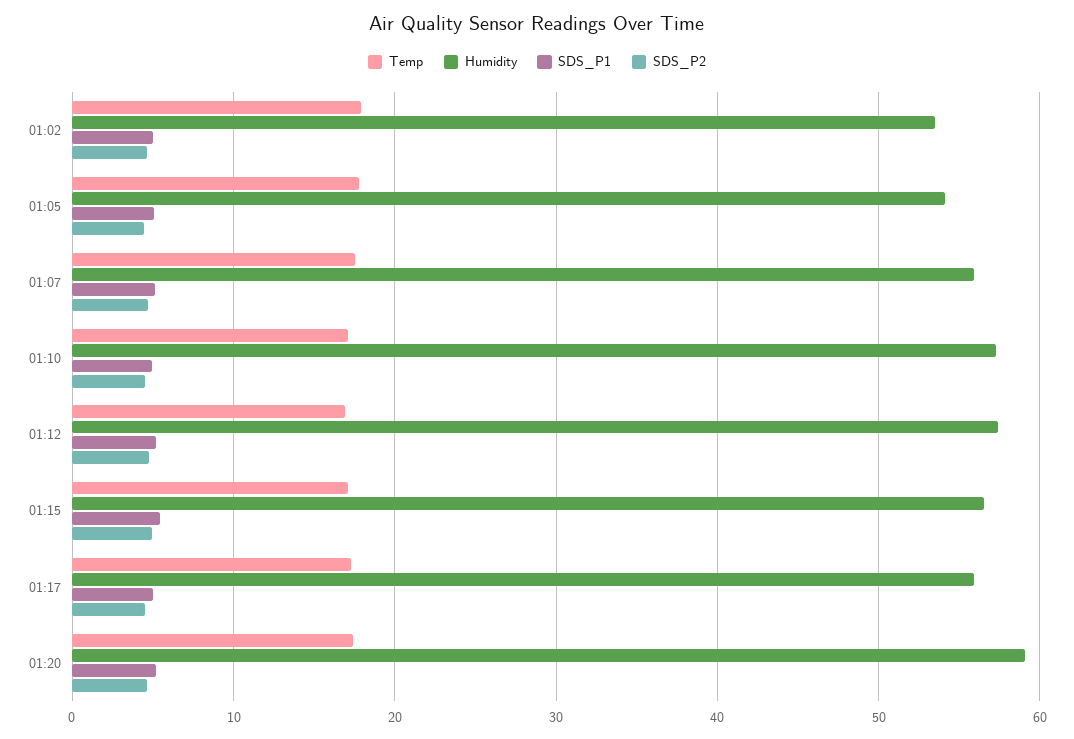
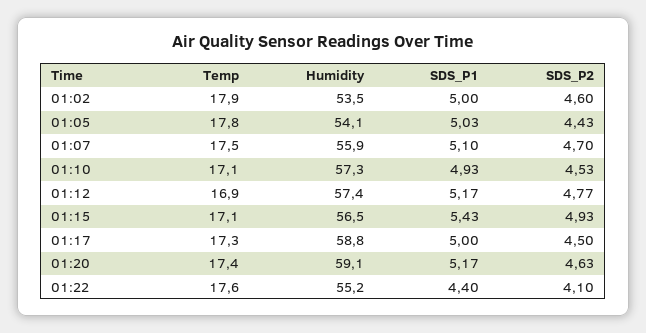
Humidity, 01:17: 56 -> 58.8
Temp, 01:22: none -> 17.6
Humidity, 01:22: none -> 55.2
SDS_P1, 01:22: none -> 4.4
SDS_P2, 01:22: none -> 4.1

